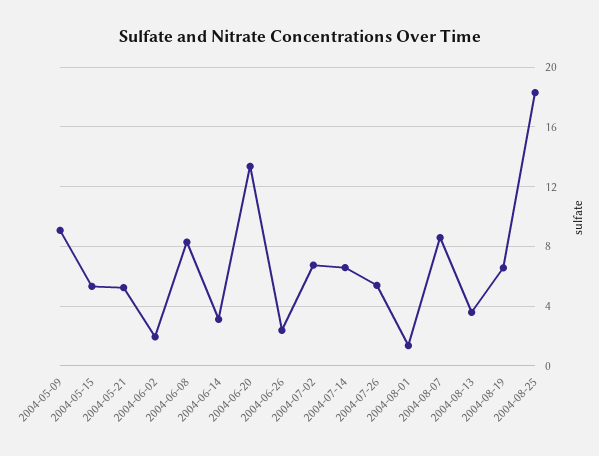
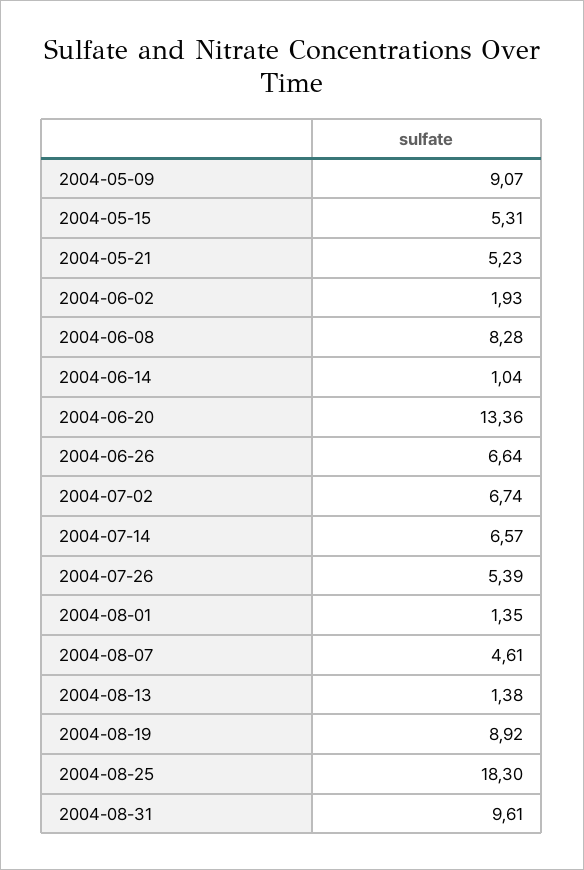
2004-06-14: 3 -> 1.04
2004-06-26: 2.5 -> 6.64
2004-08-07: 8.5 -> 4.61
2004-08-13: 3.5 -> 1.38
2004-08-19: 6.5 -> 8.92
2004-08-31: none -> 9.61

